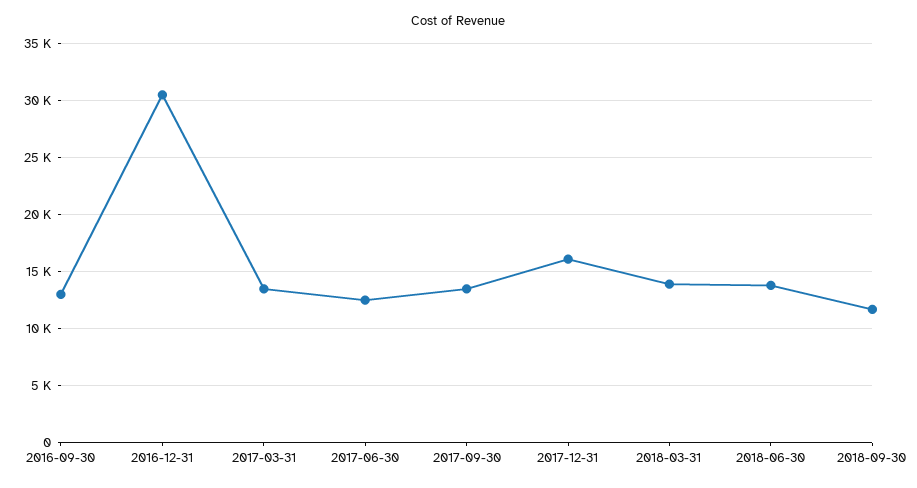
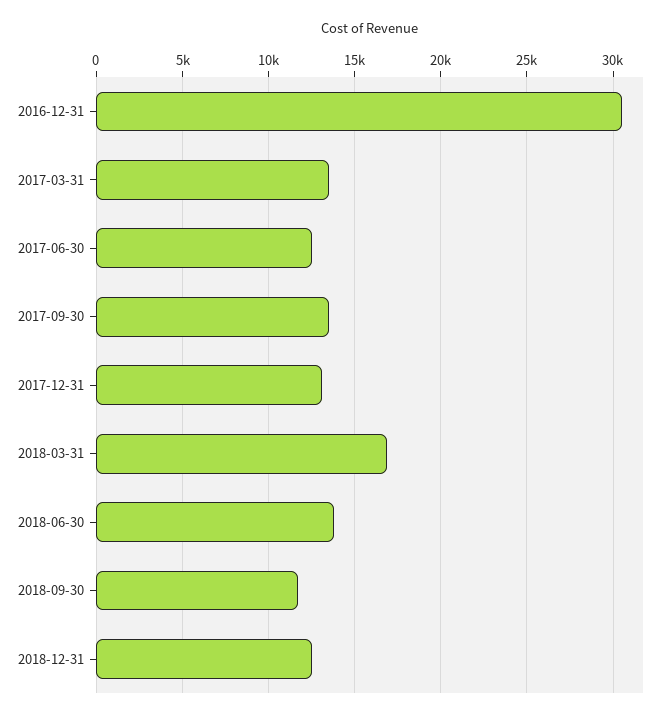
2016-09-30: 13000 -> none
2017-12-31: 16000 -> 13000
2018-03-31: 14000 -> 17000
2018-12-31: none -> 12500

